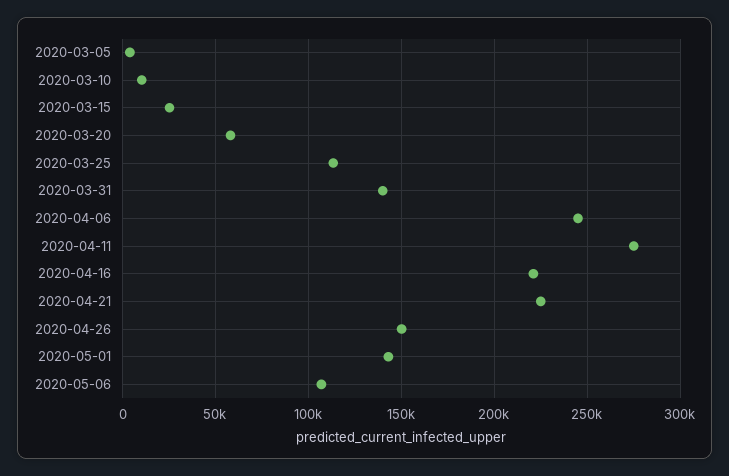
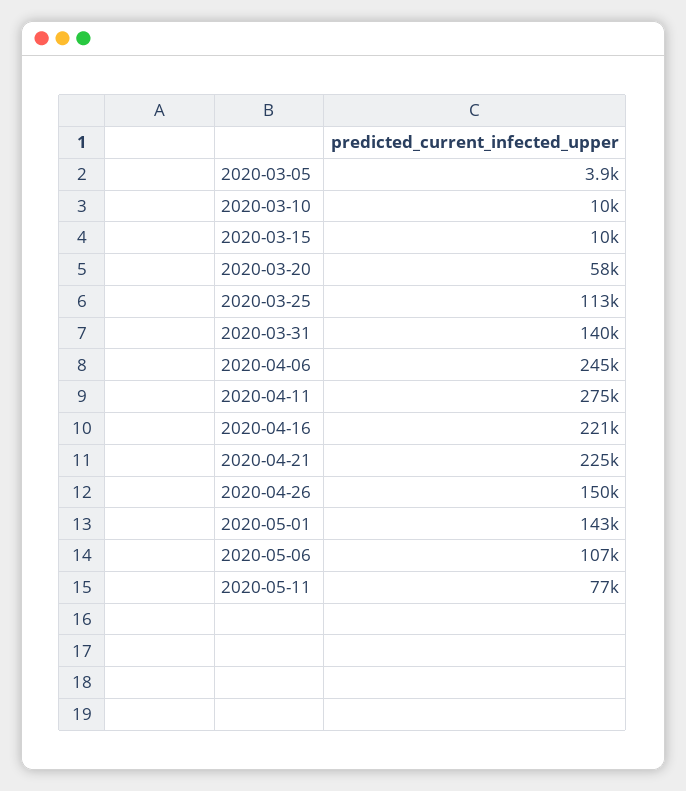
2020-03-15: 25000 -> 10000
2020-05-11: none -> 77000

